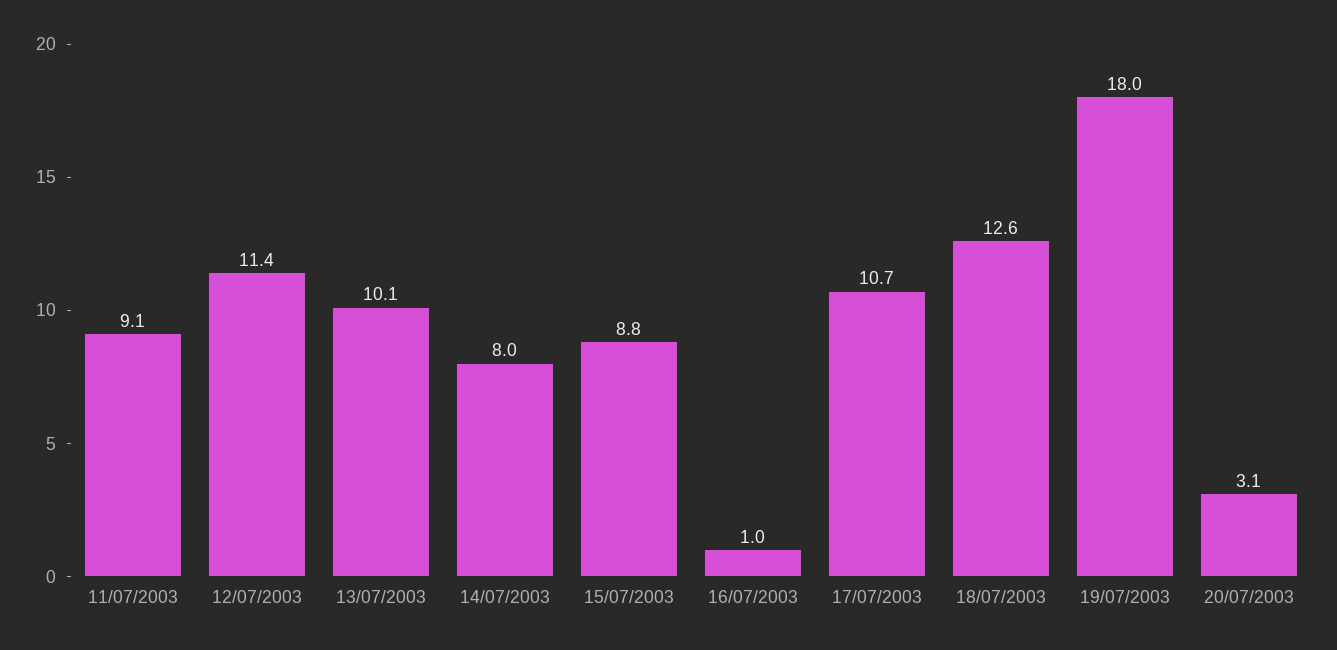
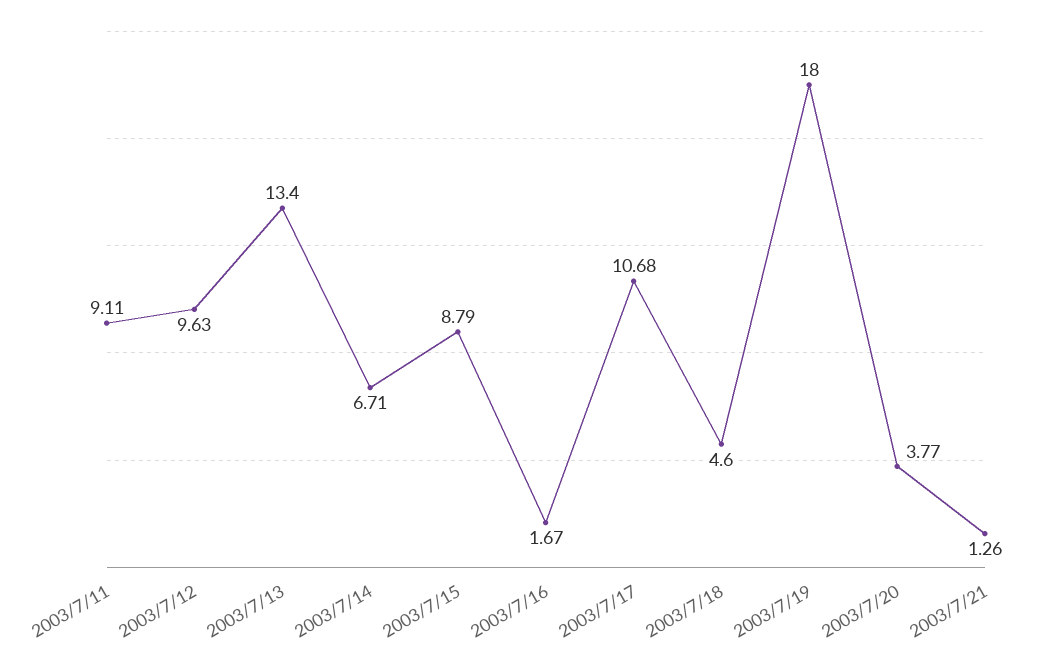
12/07/2003: 11.4 -> 9.63
13/07/2003: 10.1 -> 13.4
14/07/2003: 8 -> 6.71
16/07/2003: 1 -> 1.67
18/07/2003: 12.6 -> 4.6
20/07/2003: 3.1 -> 3.77
2003/7/21: none -> 1.26

